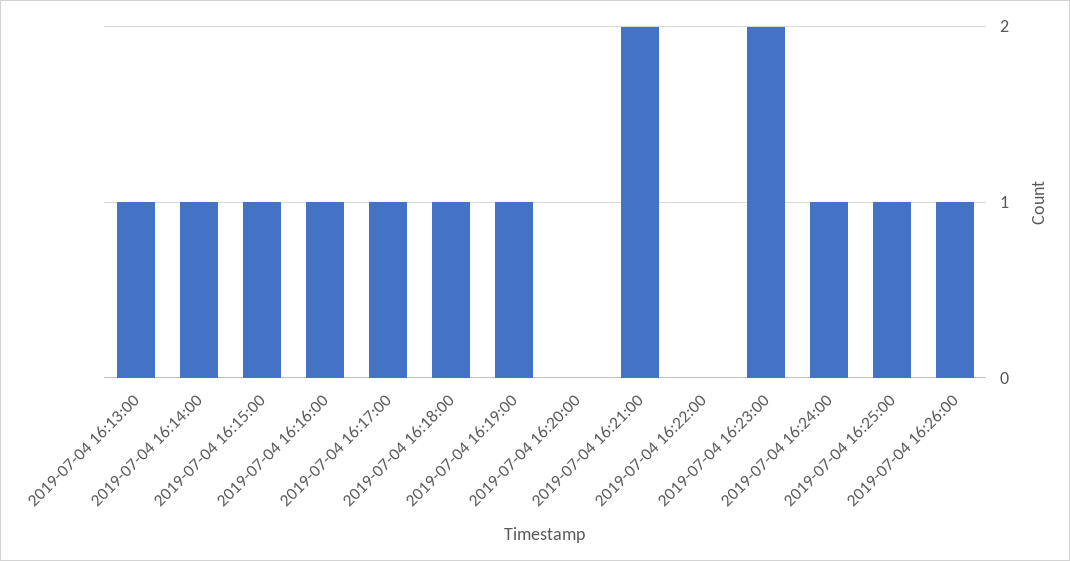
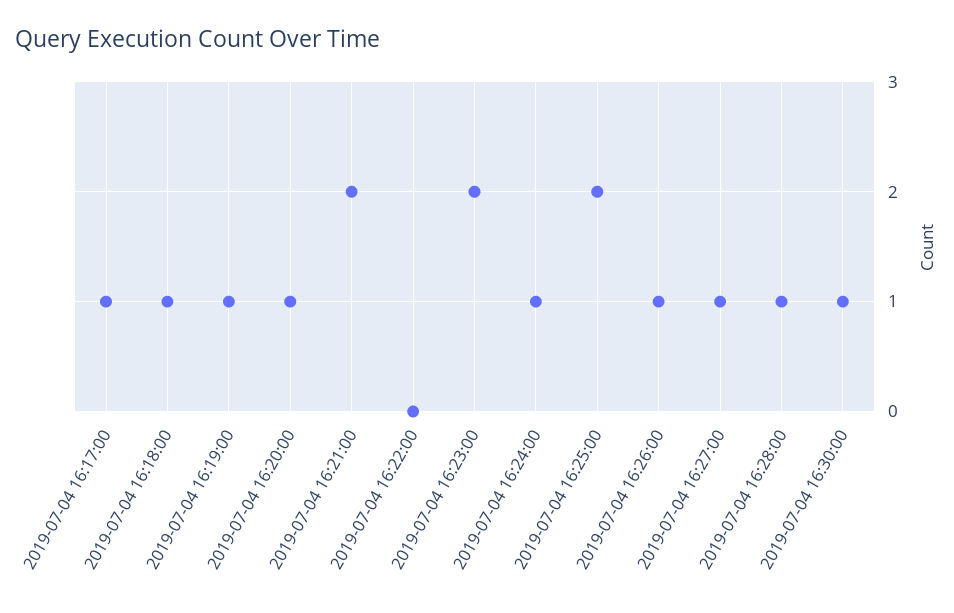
2019-07-04 16:13:00: 1 -> none
2019-07-04 16:14:00: 1 -> none
2019-07-04 16:15:00: 1 -> none
2019-07-04 16:16:00: 1 -> none
2019-07-04 16:20:00: 0 -> 1
2019-07-04 16:25:00: 1 -> 2
2019-07-04 16:27:00: none -> 1
2019-07-04 16:28:00: none -> 1
2019-07-04 16:30:00: none -> 1

